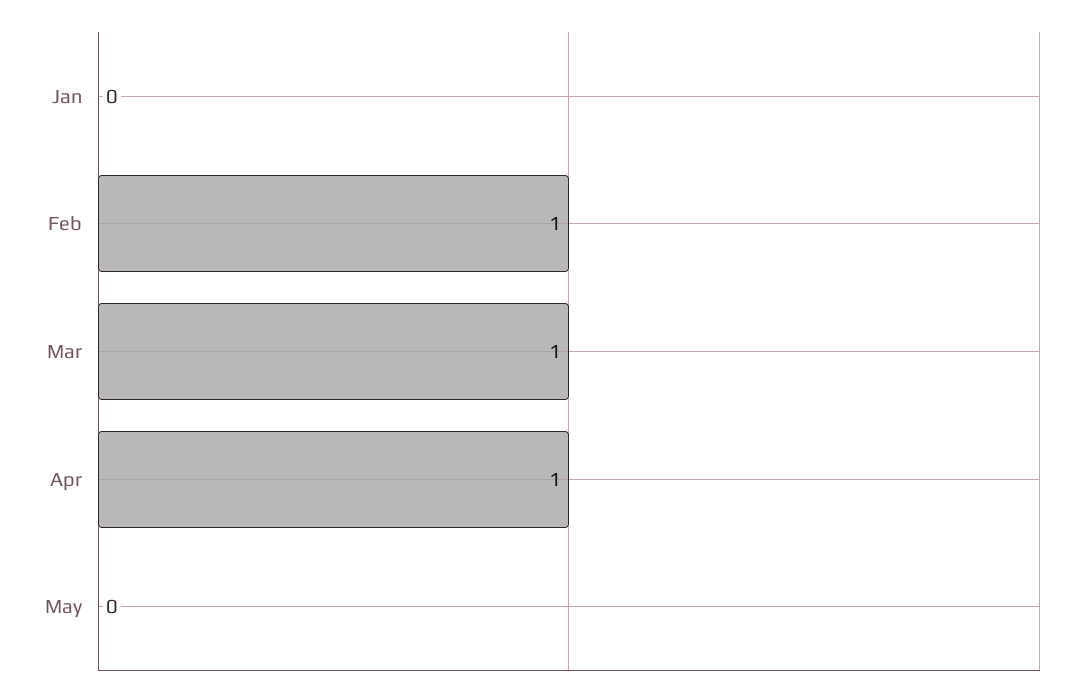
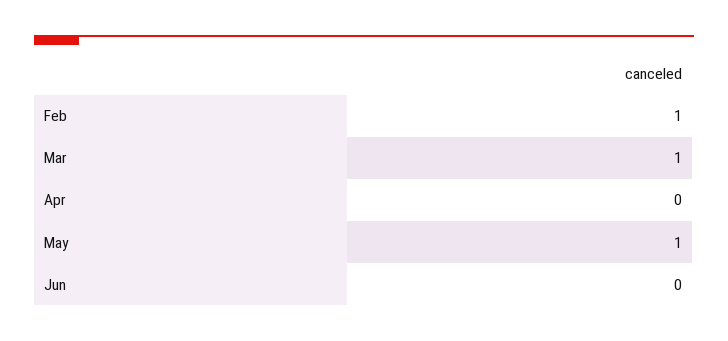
Jan: 0 -> none
Apr: 1 -> 0
May: 0 -> 1
Jun: none -> 0

